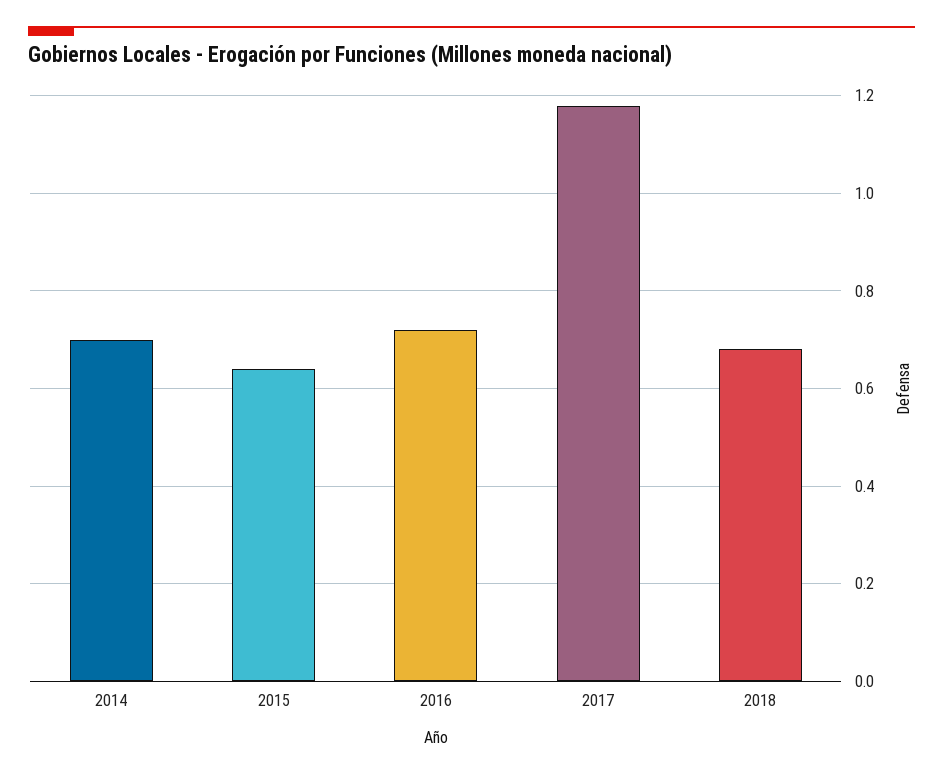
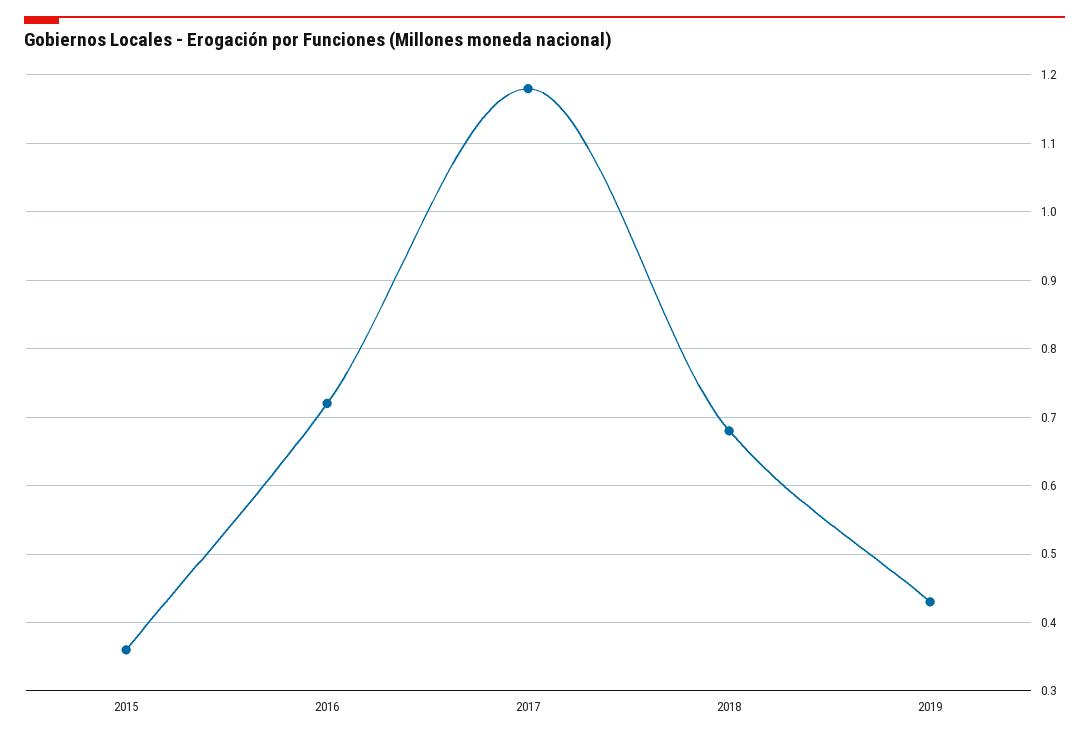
2014: 0.7 -> none
2015: 0.65 -> 0.36
2019: none -> 0.43

